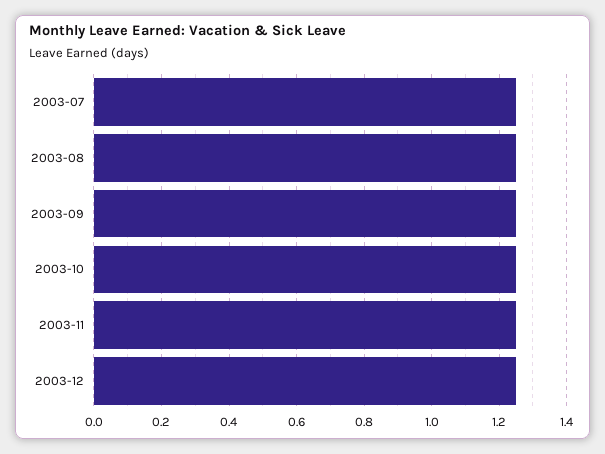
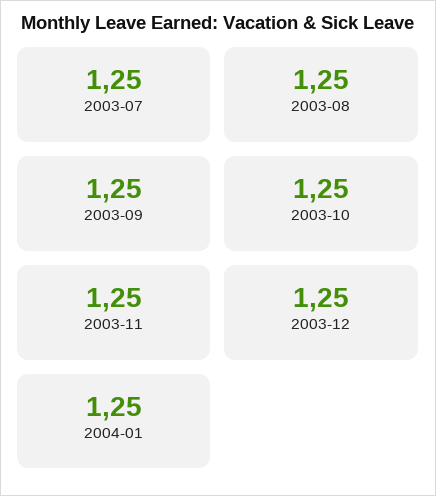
2004-01: none -> 1.25

